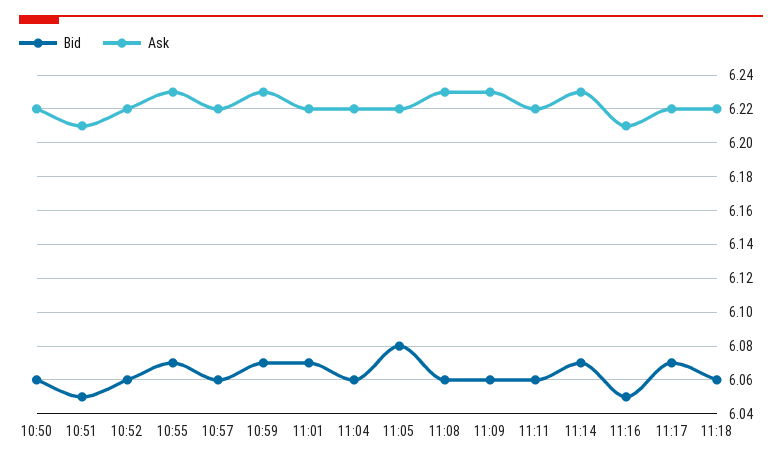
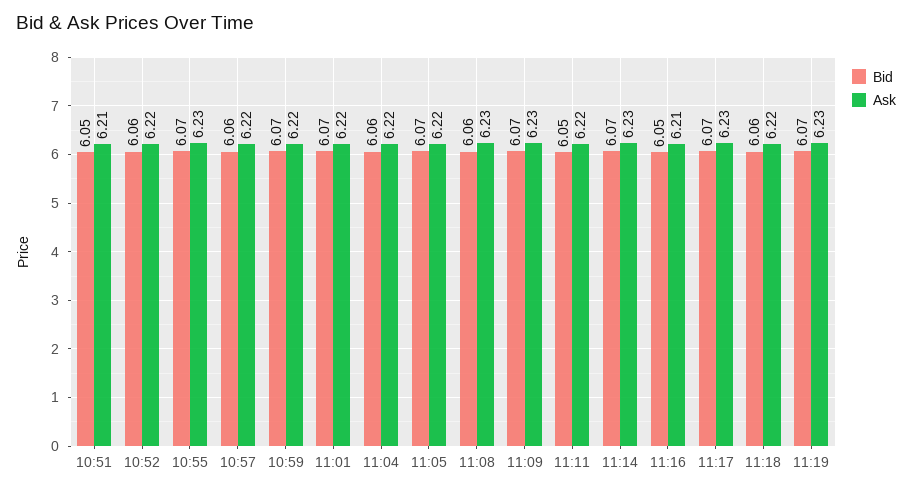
Bid, 10:50: 6.06 -> none
Ask, 10:50: 6.22 -> none
Ask, 10:59: 6.23 -> 6.22
Bid, 11:05: 6.08 -> 6.07
Bid, 11:09: 6.06 -> 6.07
Bid, 11:11: 6.06 -> 6.05
Ask, 11:17: 6.22 -> 6.23
Bid, 11:19: none -> 6.07
Ask, 11:19: none -> 6.23

